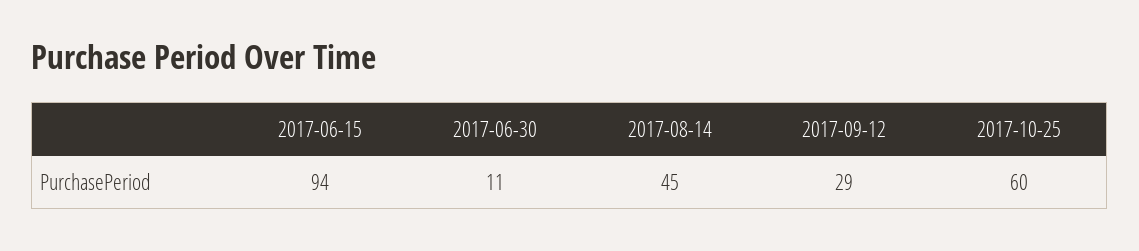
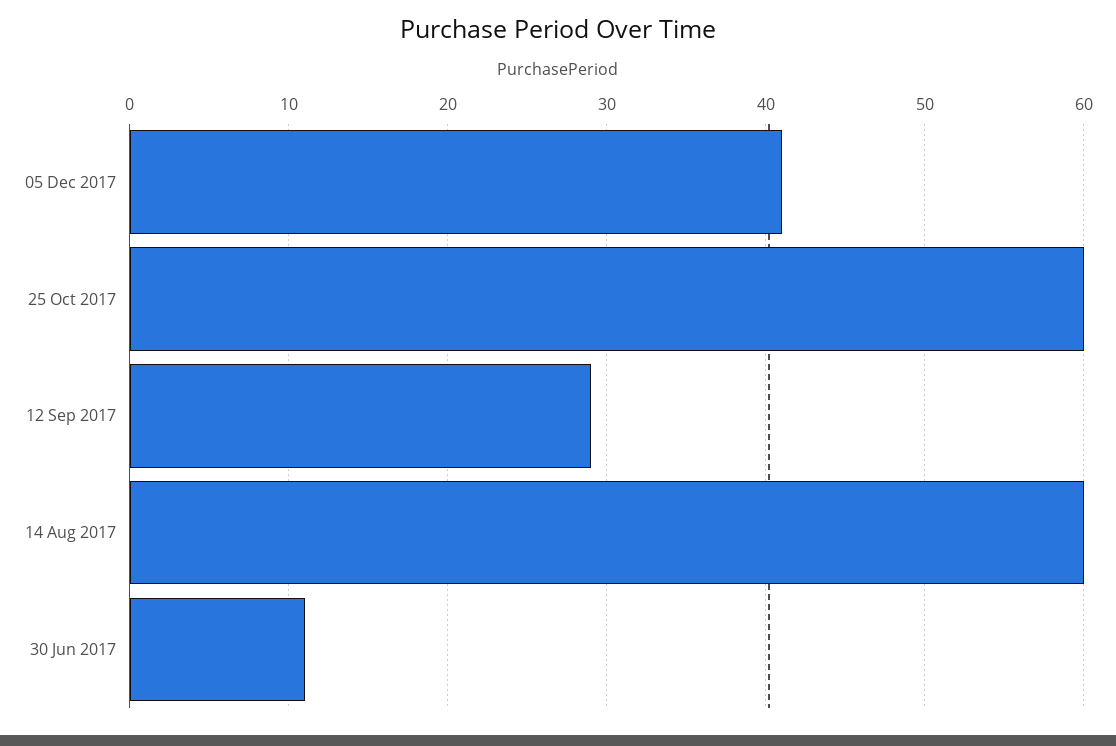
2017-06-15: 94 -> none
2017-08-14: 45 -> 60
05 Dec 2017: none -> 41

